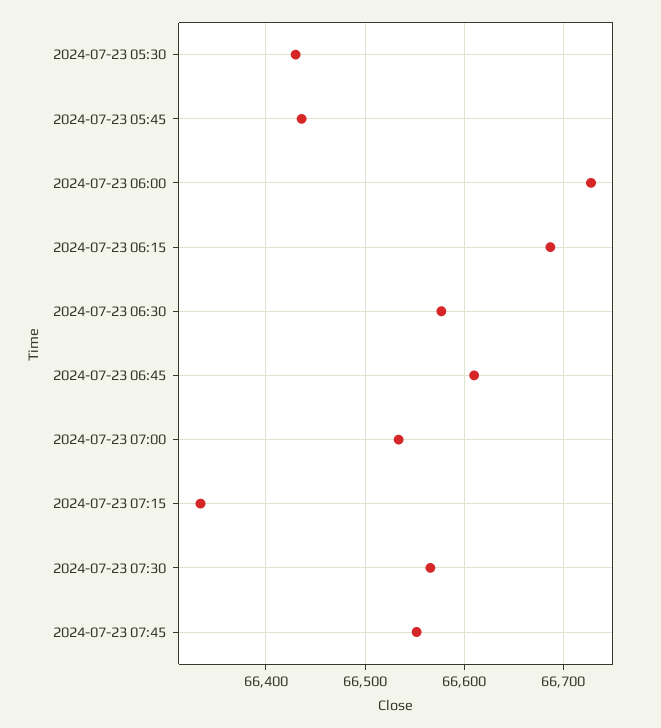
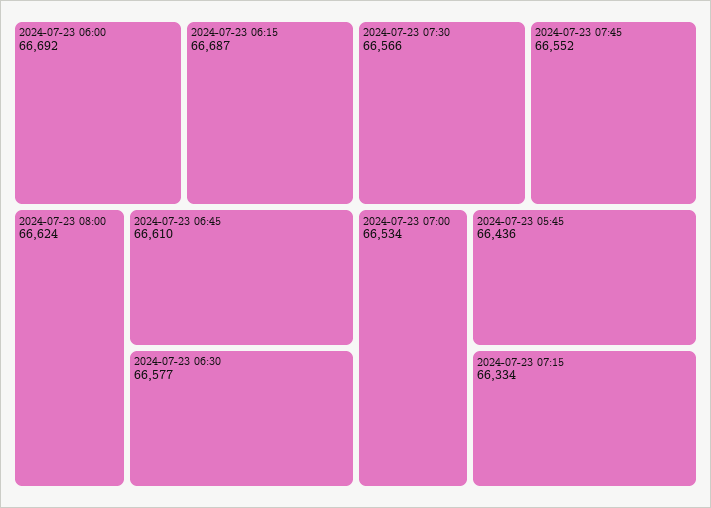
2024-07-23 05:30: 66430 -> none
2024-07-23 06:00: 66730 -> 66692
2024-07-23 08:00: none -> 66624

